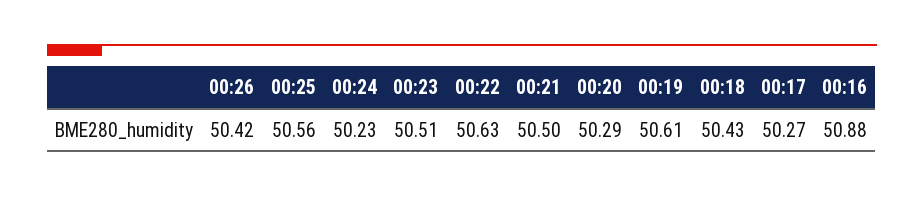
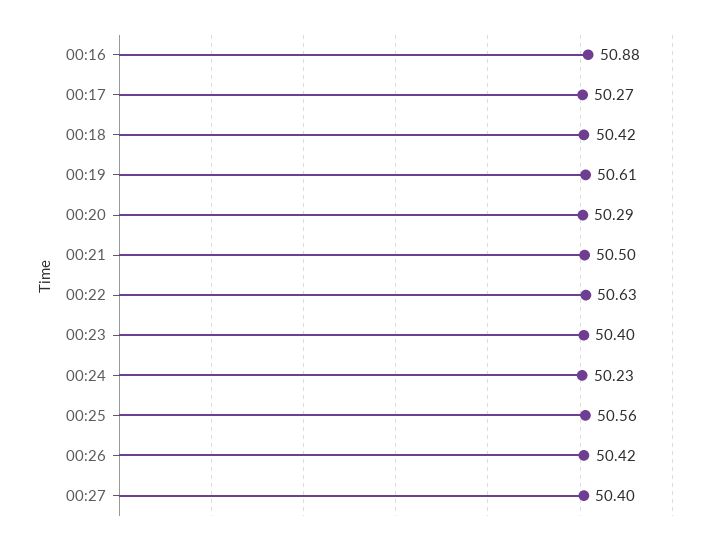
00:23: 50.51 -> 50.4
00:18: 50.43 -> 50.42
00:27: none -> 50.4

